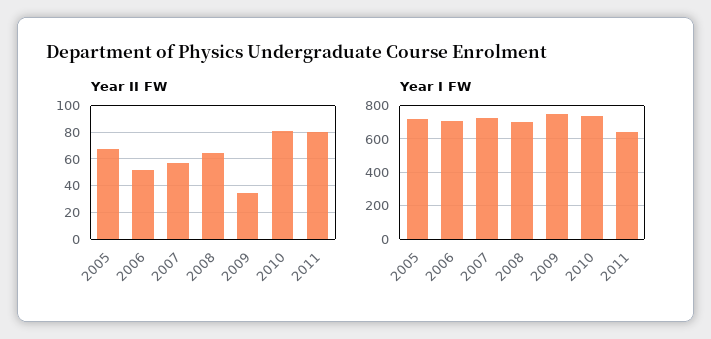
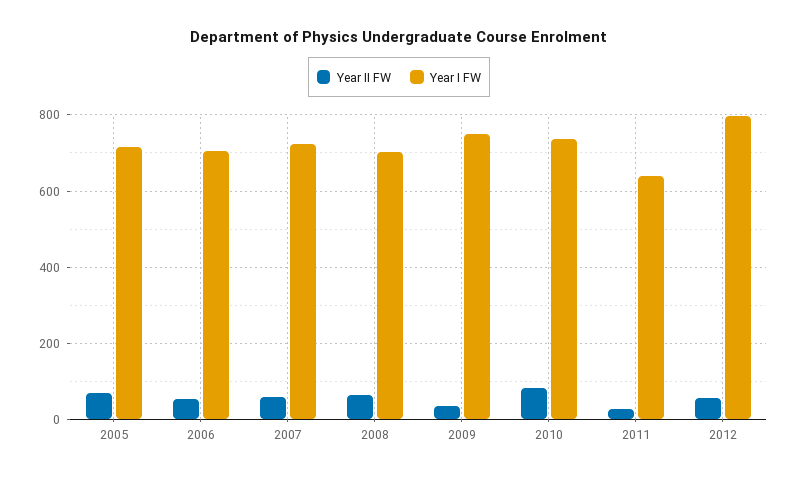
Year II FW, 2011: 80 -> 20
Year II FW, 2012: none -> 60
Year I FW, 2012: none -> 800

